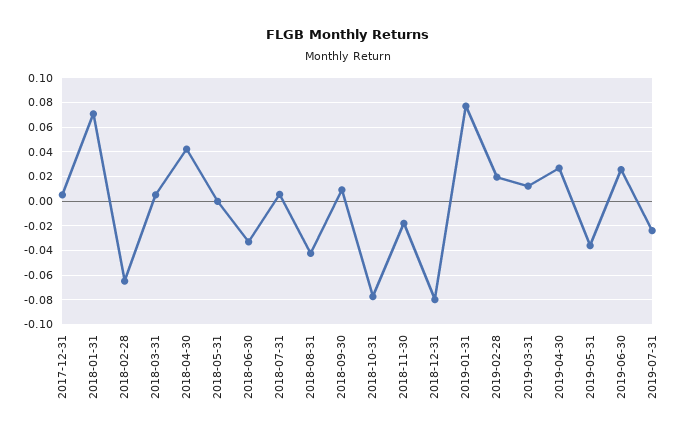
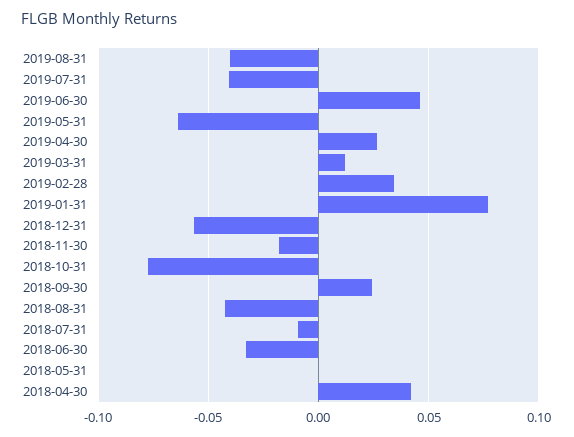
2017-12-31: 0.005 -> none
2018-01-31: 0.07 -> none
2018-02-28: -0.065 -> none
2018-03-31: 0.005 -> none
2018-07-31: 0.005 -> -0.01
2018-09-30: 0.01 -> 0.025
2018-12-31: -0.08 -> -0.055
2019-02-28: 0.02 -> 0.035
2019-05-31: -0.035 -> -0.065
2019-06-30: 0.025 -> 0.045
2019-07-31: -0.025 -> -0.04
2019-08-31: none -> -0.04

